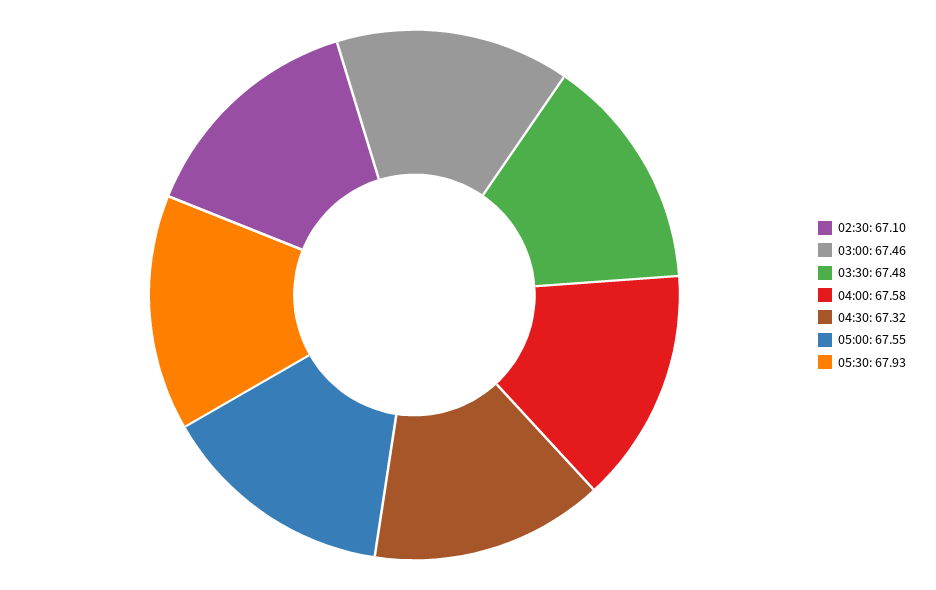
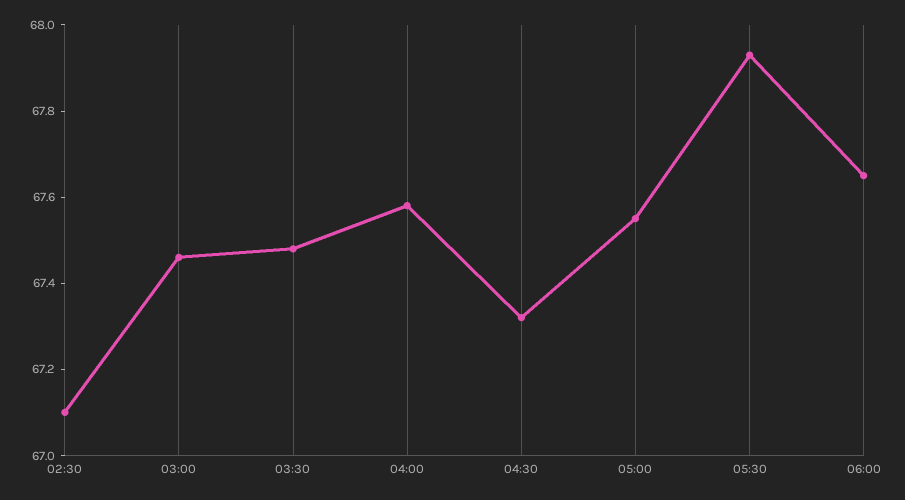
06:00: none -> 67.65

